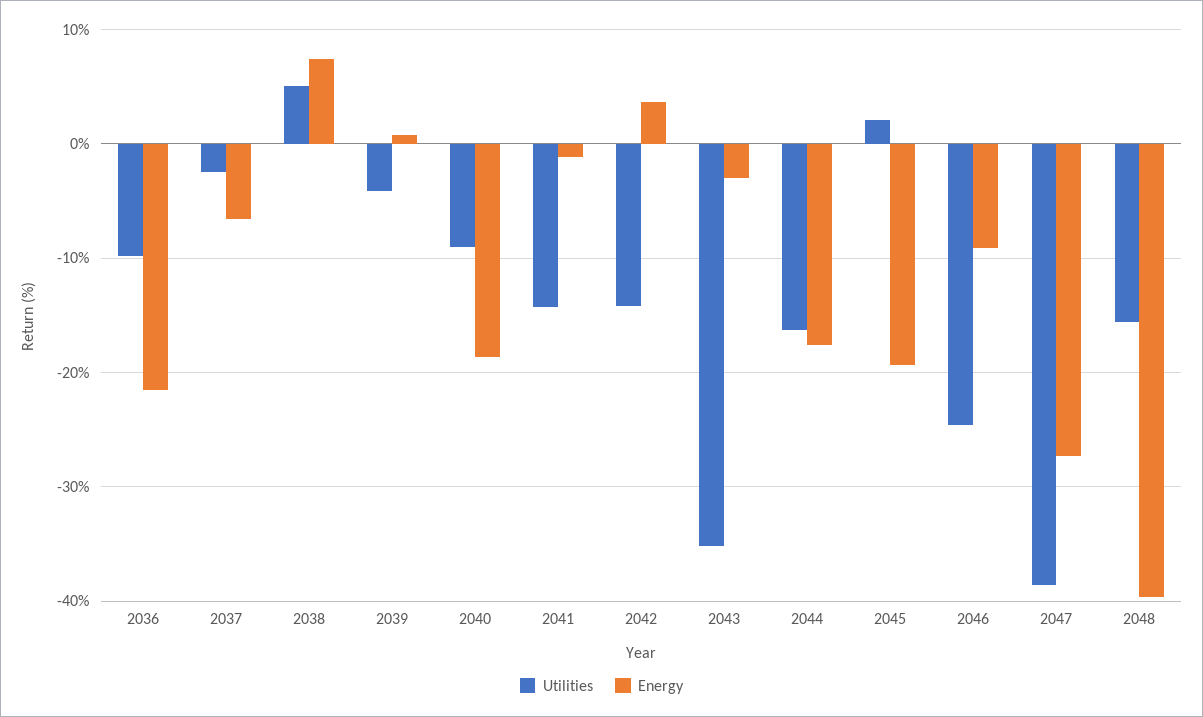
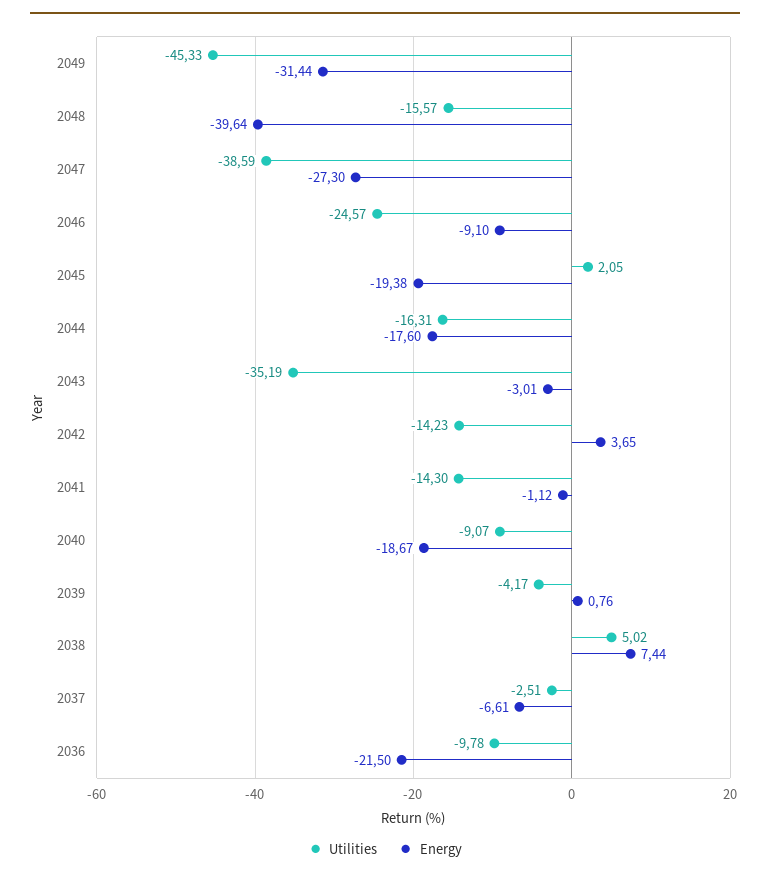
Utilities, 2049: none -> -45.33
Energy, 2049: none -> -31.44

